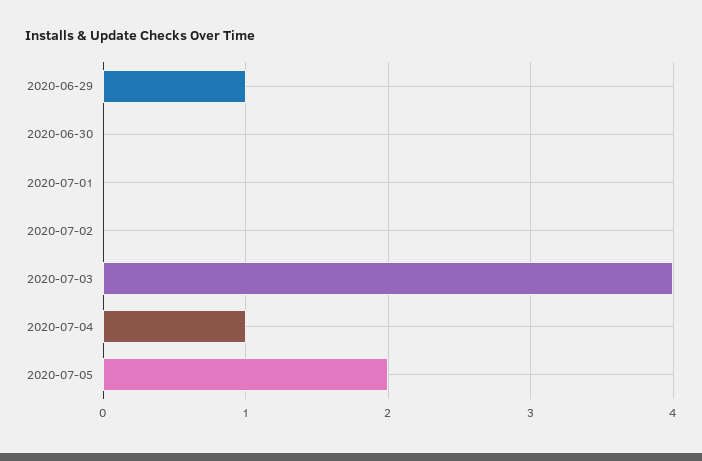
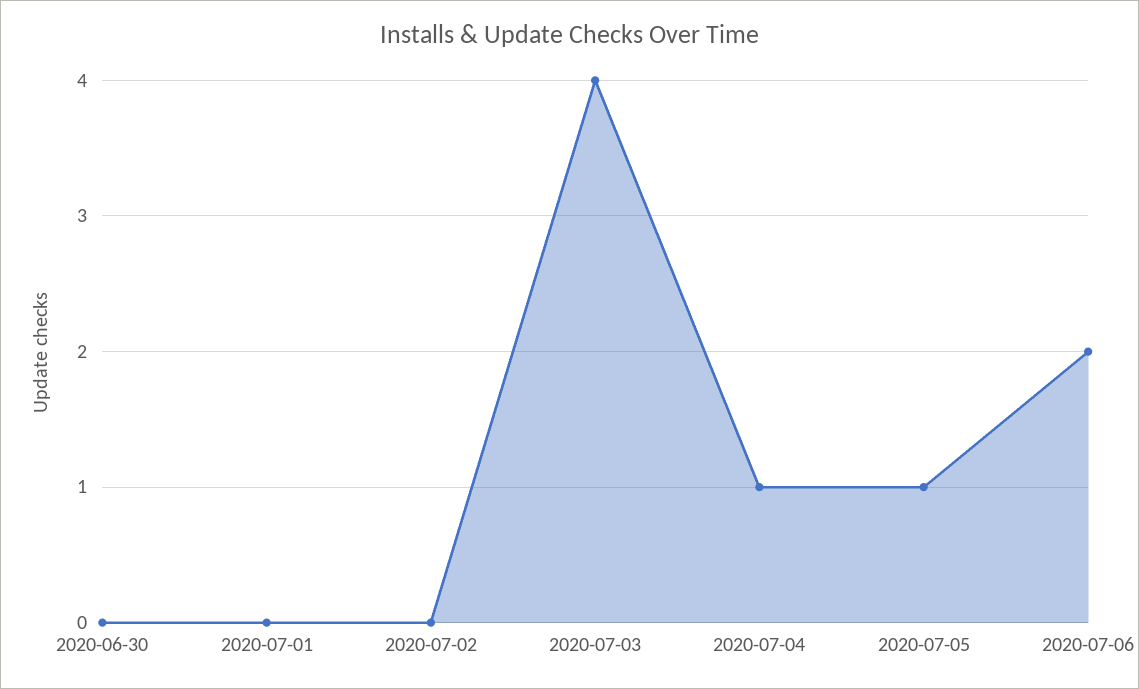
2020-06-29: 1 -> none
2020-07-05: 2 -> 1
2020-07-06: none -> 2

